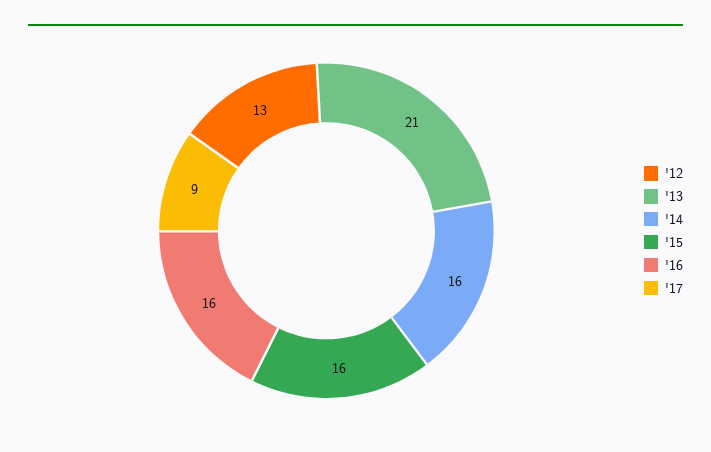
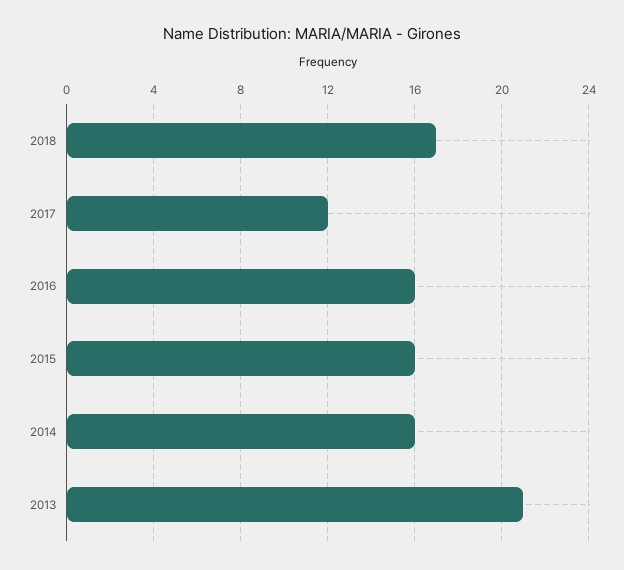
'12: 13 -> none
'17: 9 -> 12
2018: none -> 17

